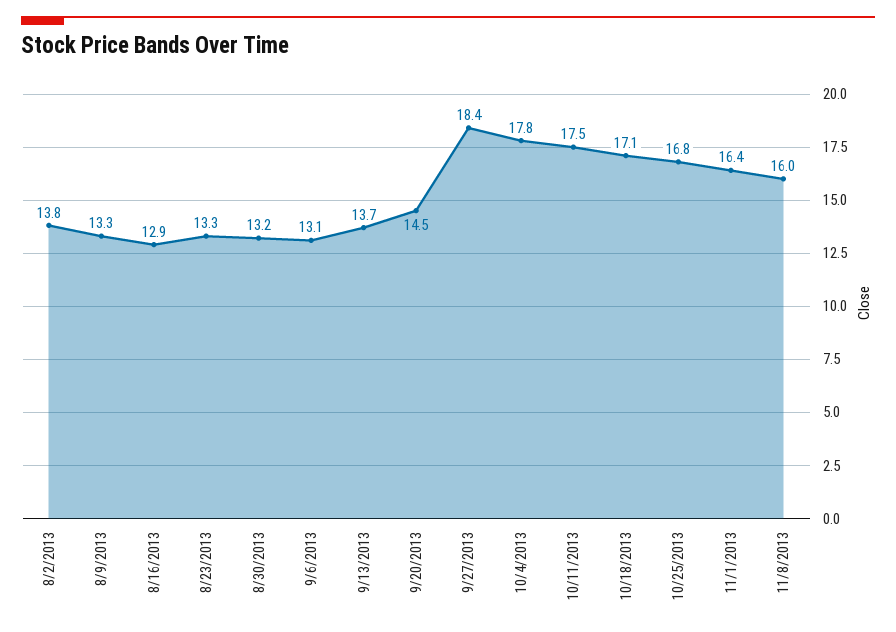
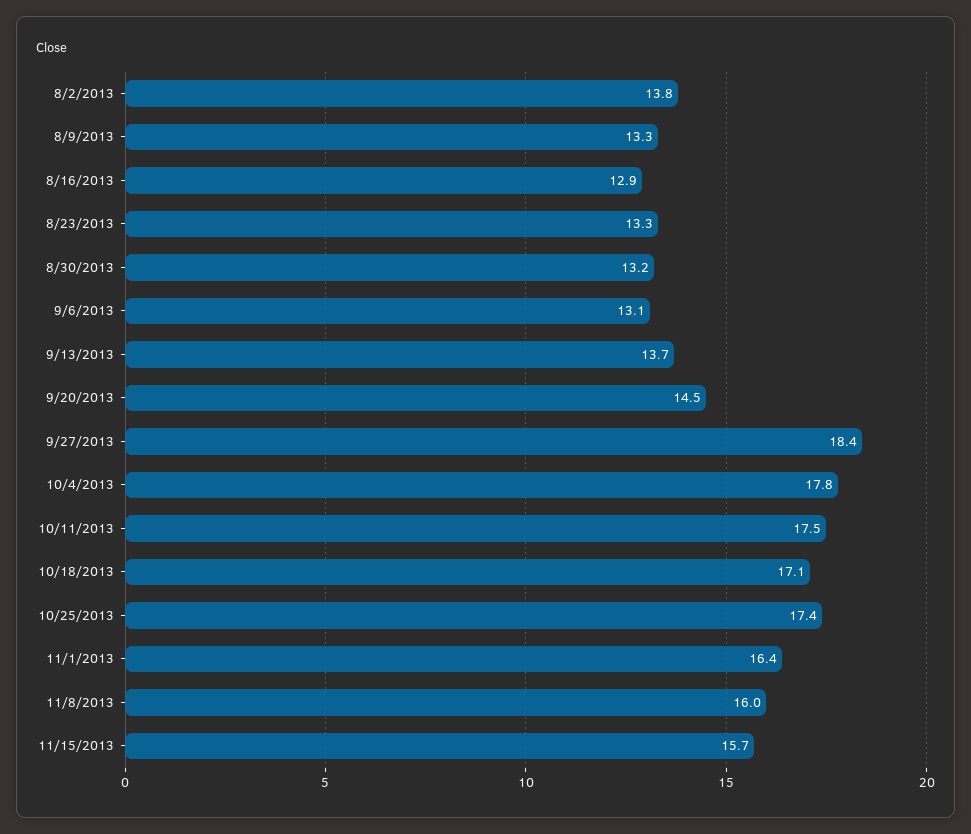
10/25/2013: 16.8 -> 17.4
11/15/2013: none -> 15.7

